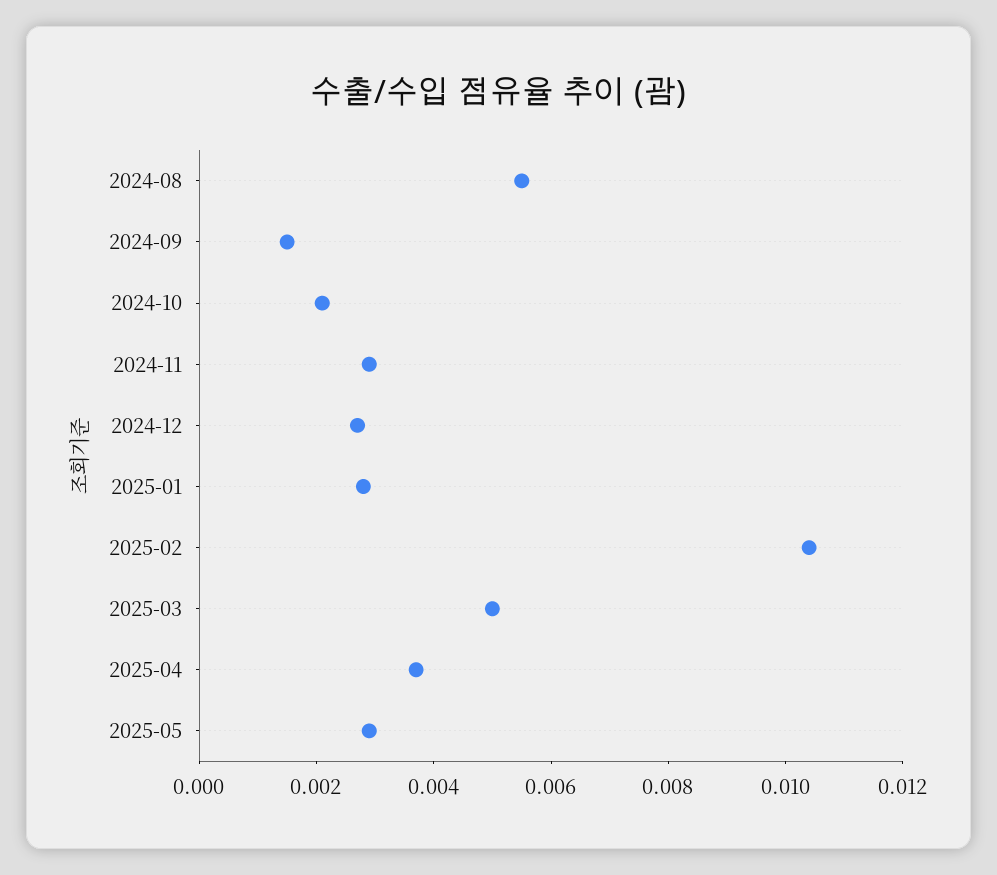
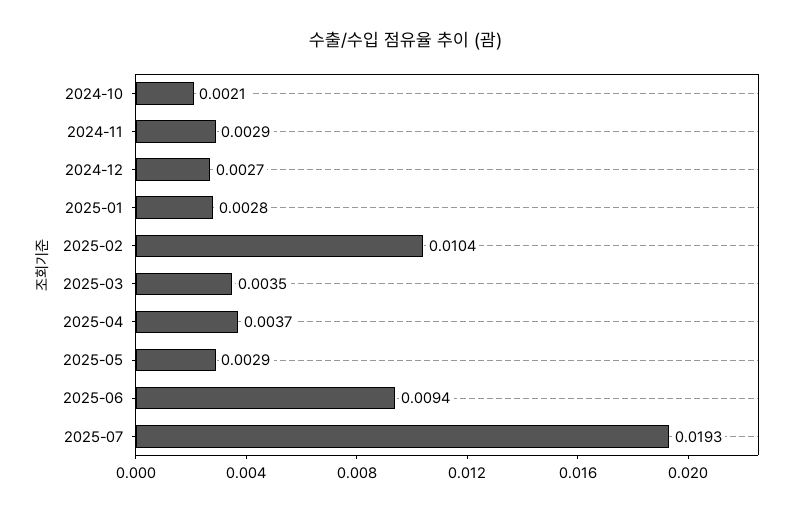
2024-08: 0.0055 -> none
2024-09: 0.0015 -> none
2025-03: 0.005 -> 0.0035
2025-06: none -> 0.0094
2025-07: none -> 0.0193

